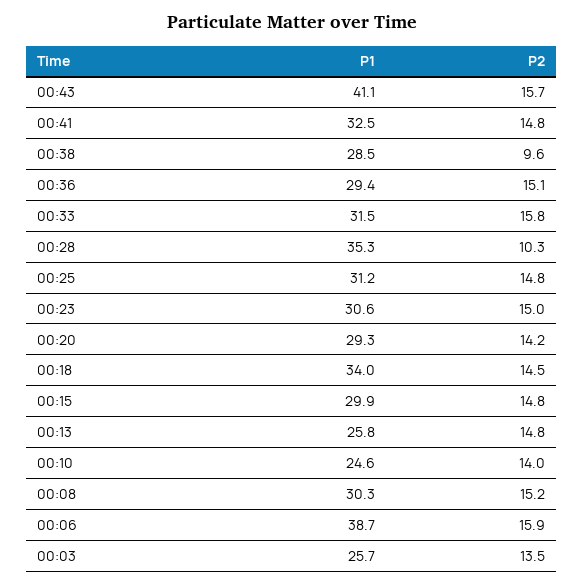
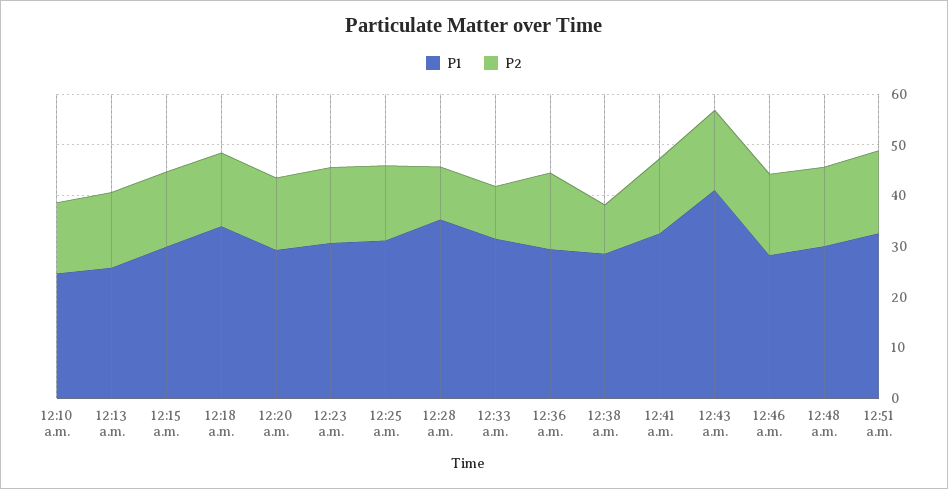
P2, 00:33: 15.8 -> 10
P1, 00:08: 30.3 -> none
P2, 00:08: 15.2 -> none
P1, 00:06: 38.7 -> none
P2, 00:06: 15.9 -> none
P1, 00:03: 25.7 -> none
P2, 00:03: 13.5 -> none
P1, 12:46 a.m.: none -> 28
P2, 12:46 a.m.: none -> 16
P1, 12:48 a.m.: none -> 30
P2, 12:48 a.m.: none -> 16
P1, 12:51 a.m.: none -> 32
P2, 12:51 a.m.: none -> 16

